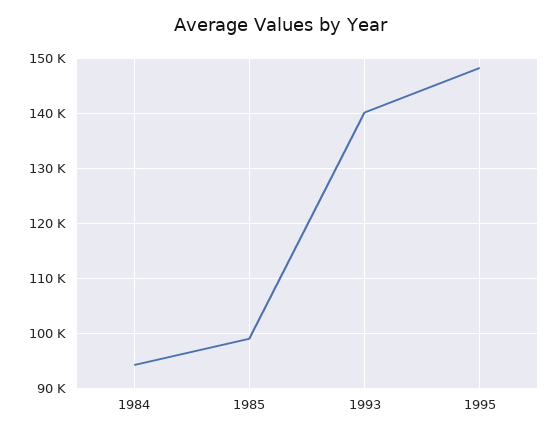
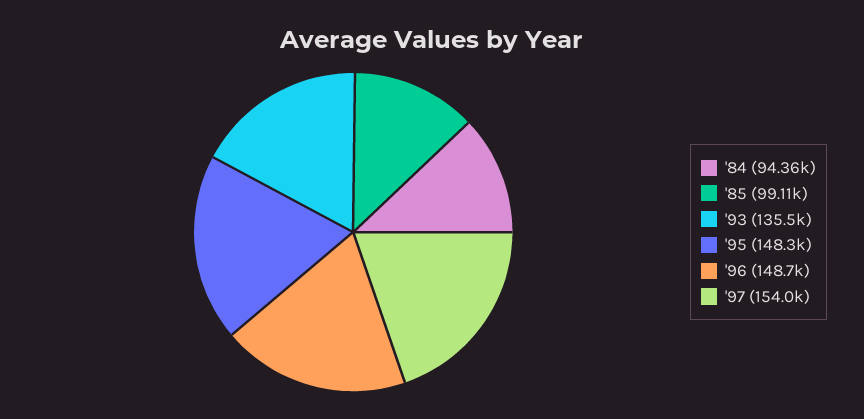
1993: 140000 -> 135500
'96: none -> 148700
'97: none -> 154000

